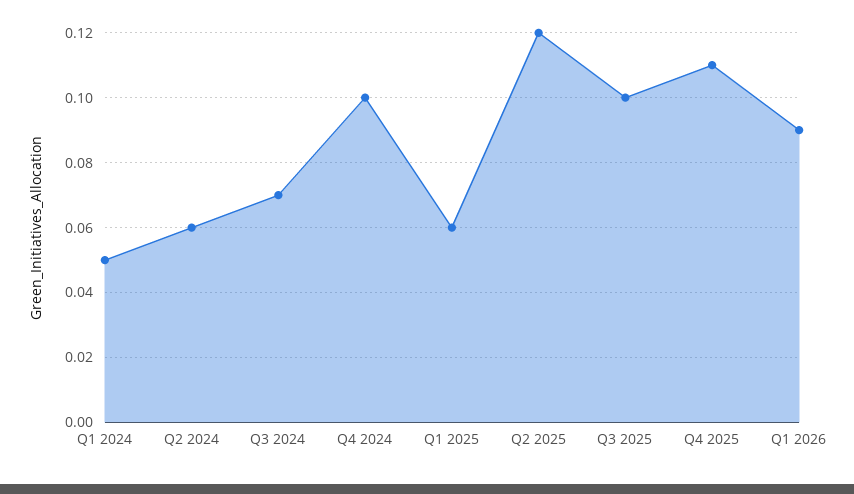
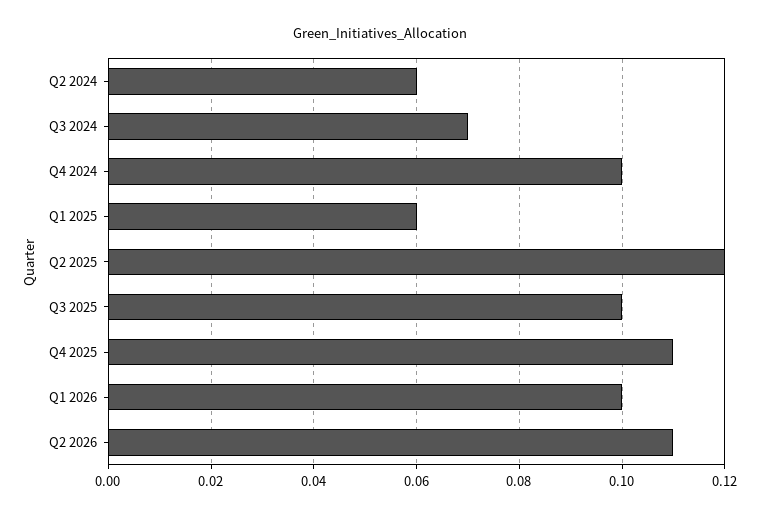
Q1 2024: 0.05 -> none
Q1 2026: 0.09 -> 0.1
Q2 2026: none -> 0.11

